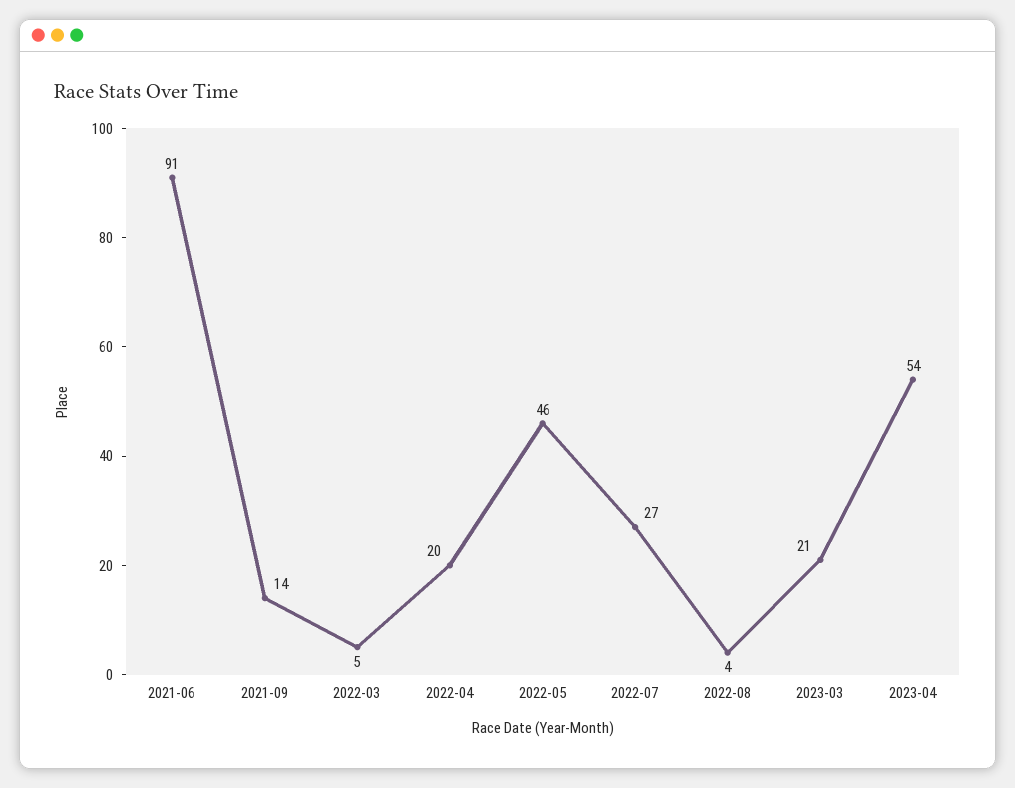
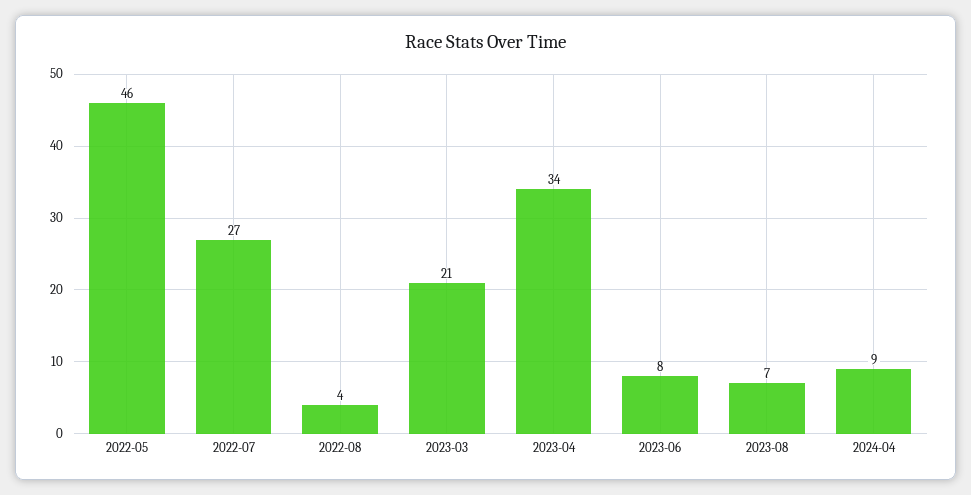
2021-06: 91 -> none
2021-09: 14 -> none
2022-03: 5 -> none
2022-04: 20 -> none
2023-04: 54 -> 34
2023-06: none -> 8
2023-08: none -> 7
2024-04: none -> 9

